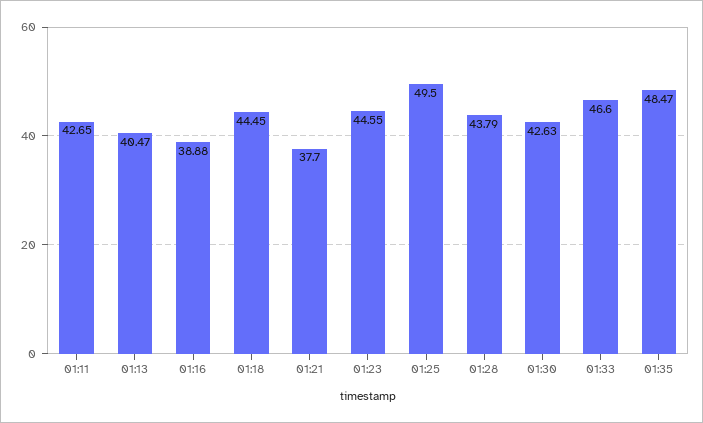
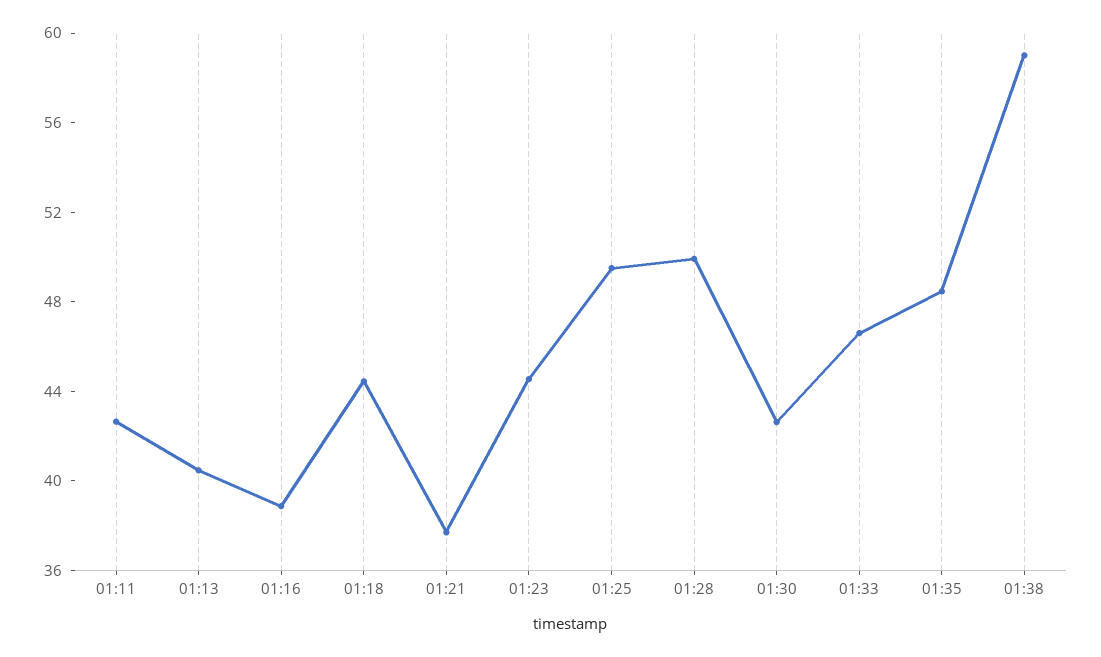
01:28: 43.79 -> 50
01:38: none -> 59

